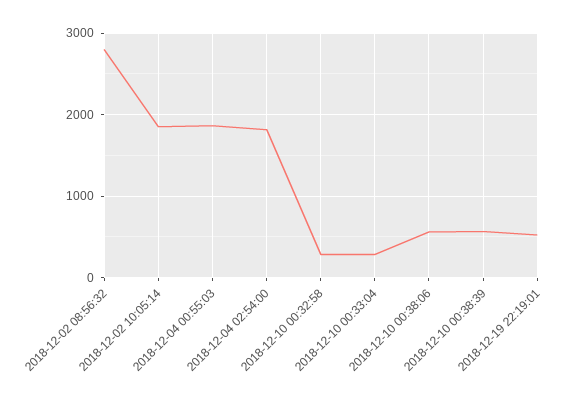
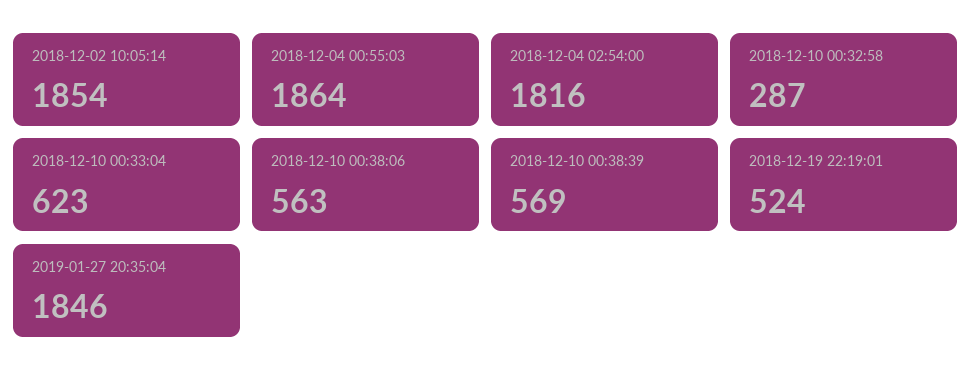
2018-12-02 08:56:32: 2800 -> none
2018-12-10 00:33:04: 300 -> 623
2019-01-27 20:35:04: none -> 1846

